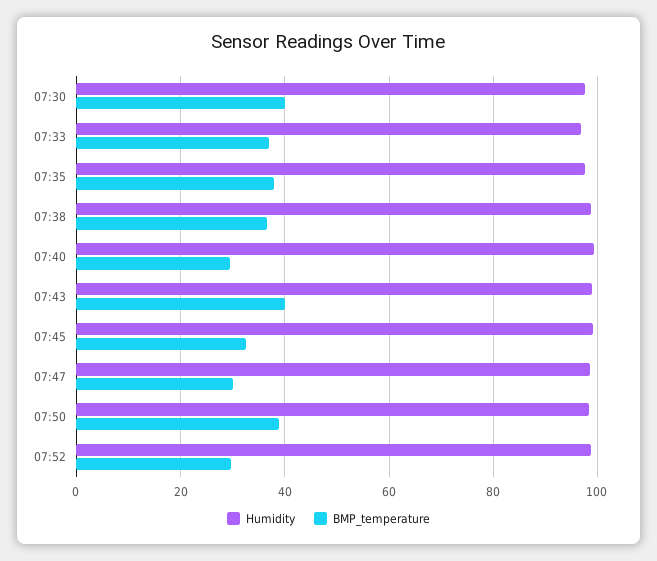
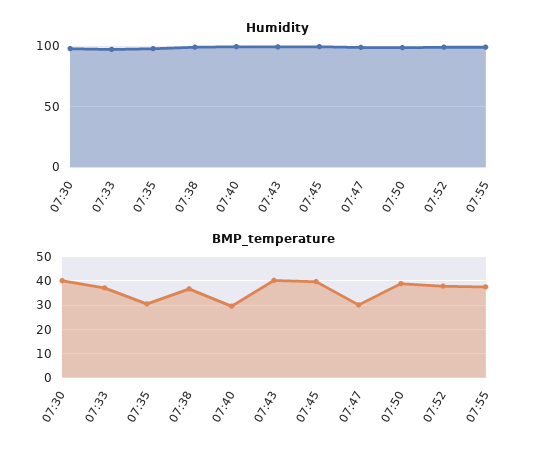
BMP_temperature, 07:35: 38 -> 30
BMP_temperature, 07:45: 32 -> 40
BMP_temperature, 07:52: 30 -> 37.5
Humidity, 07:55: none -> 100
BMP_temperature, 07:55: none -> 37.5

